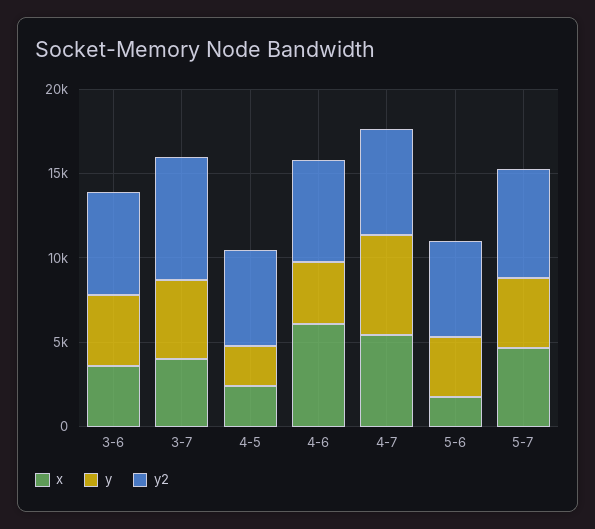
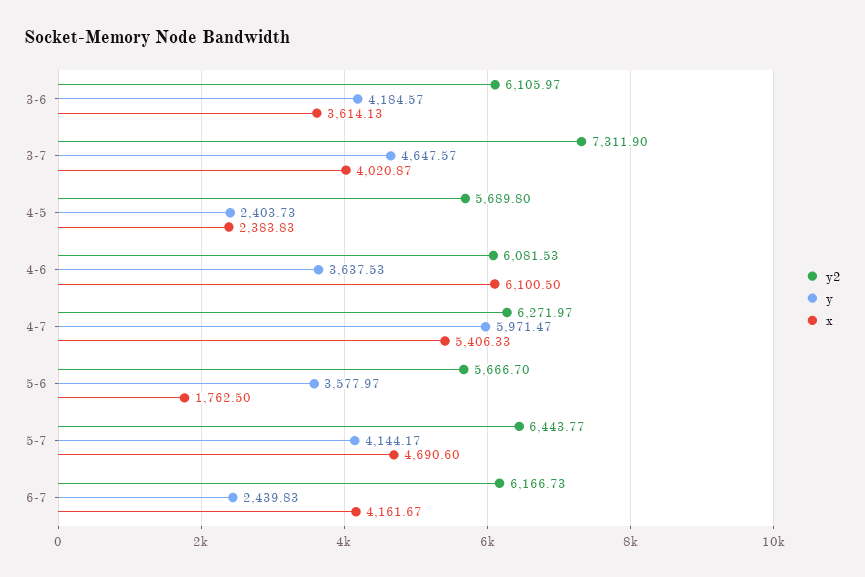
y2, 6-7: none -> 6166.73
y, 6-7: none -> 2439.83
x, 6-7: none -> 4161.67

